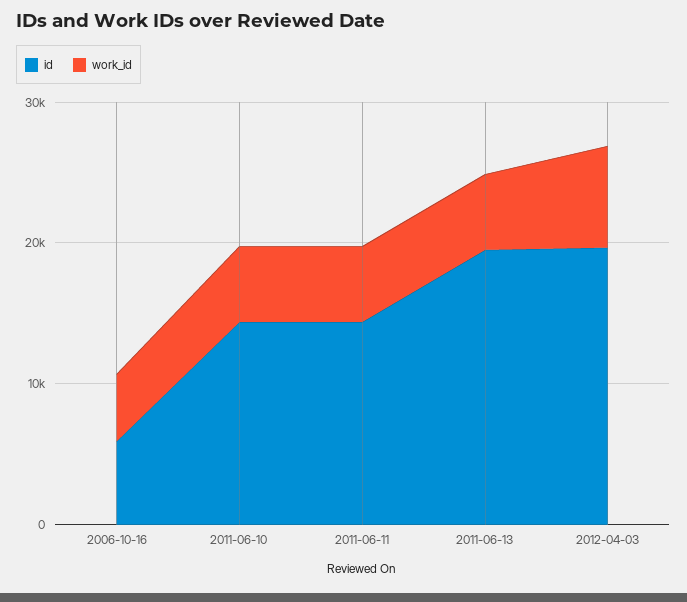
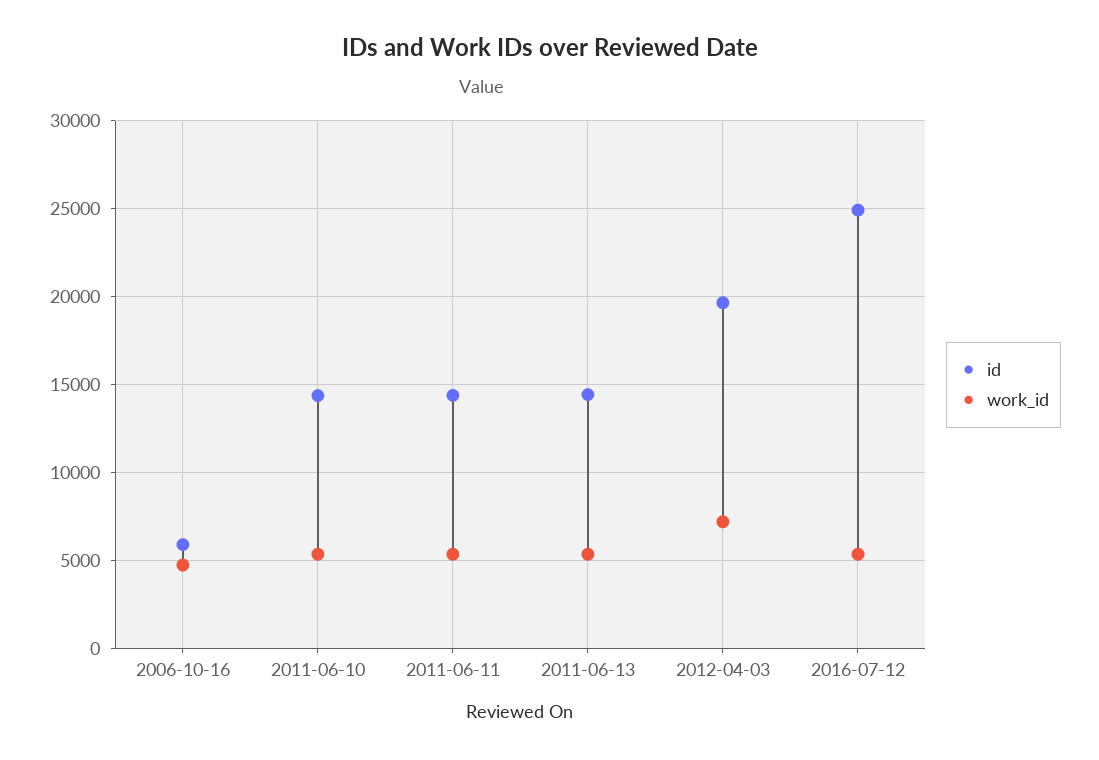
id, 2011-06-13: 20000 -> 14500
id, 2016-07-12: none -> 25000
work_id, 2016-07-12: none -> 5500

